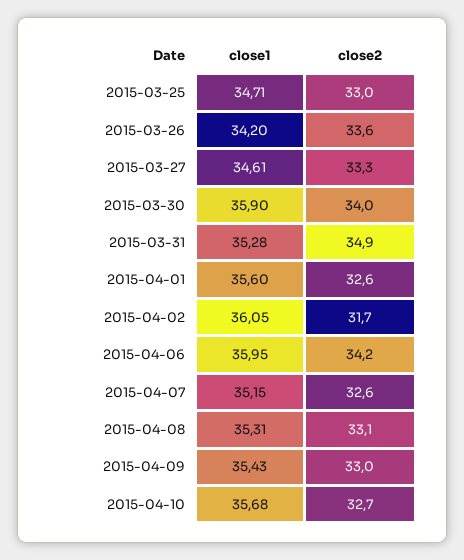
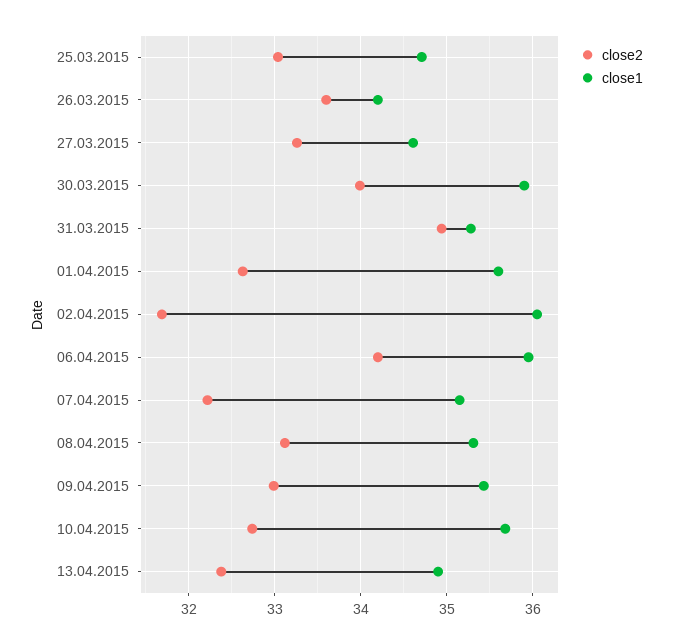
close2, 2015-04-07: 32.6 -> 32.2
close2, 13.04.2015: none -> 32.4
close1, 13.04.2015: none -> 34.9

